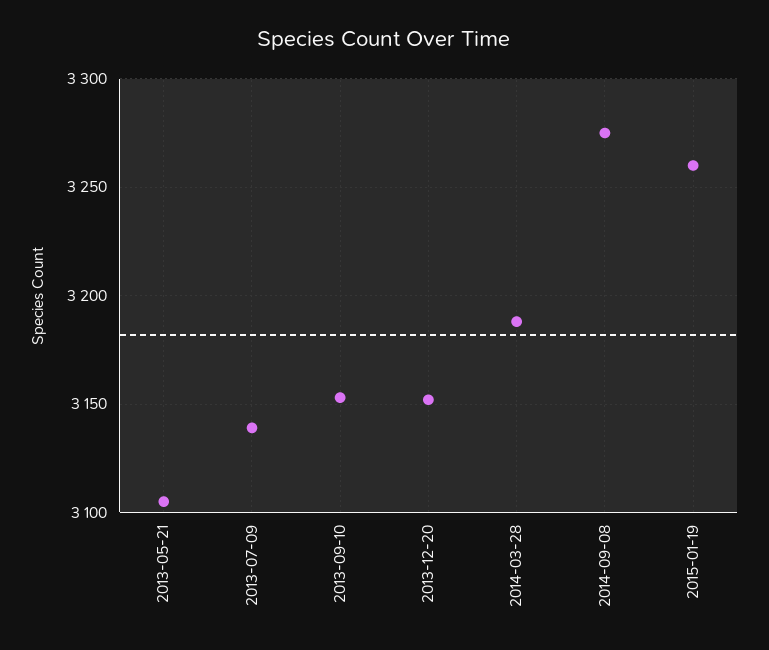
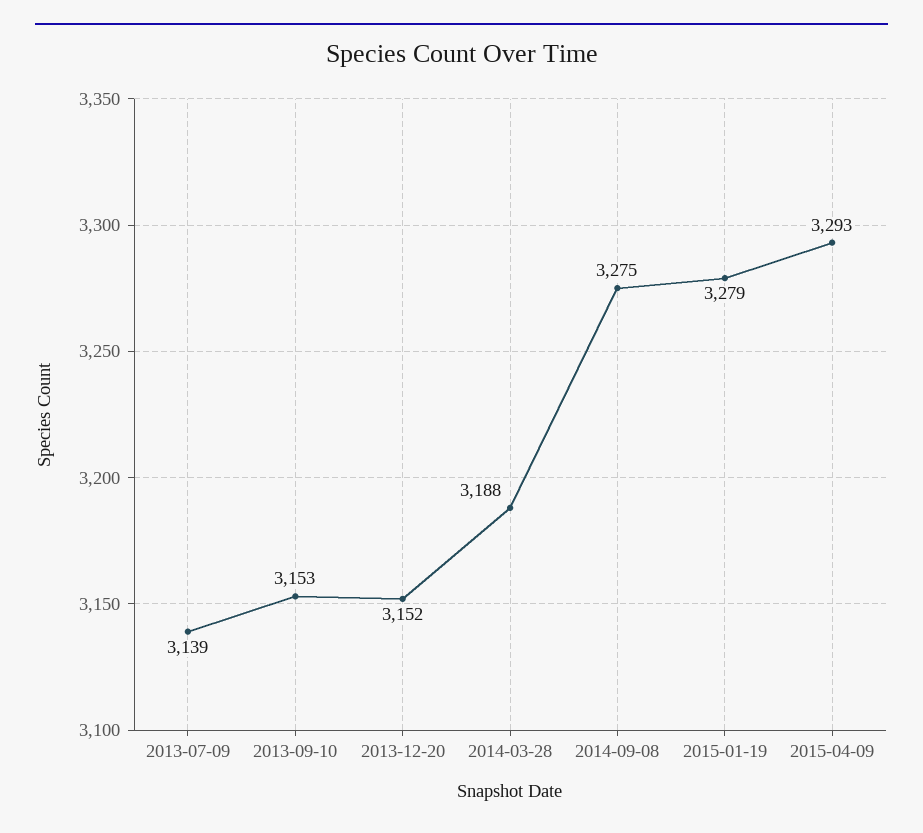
2013-05-21: 3105 -> none
2015-01-19: 3260 -> 3279
2015-04-09: none -> 3293

